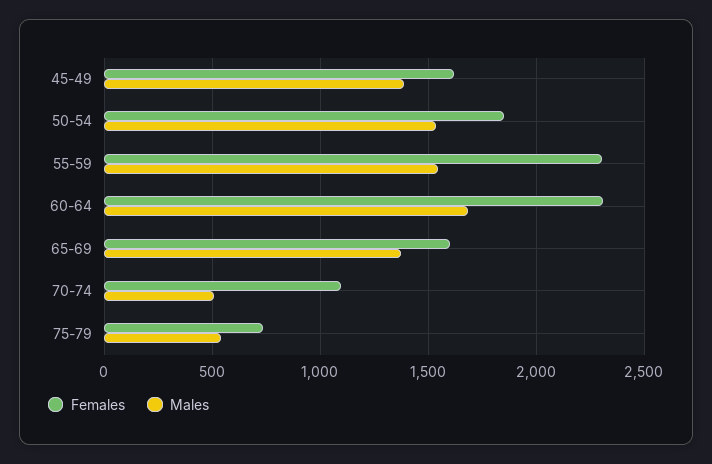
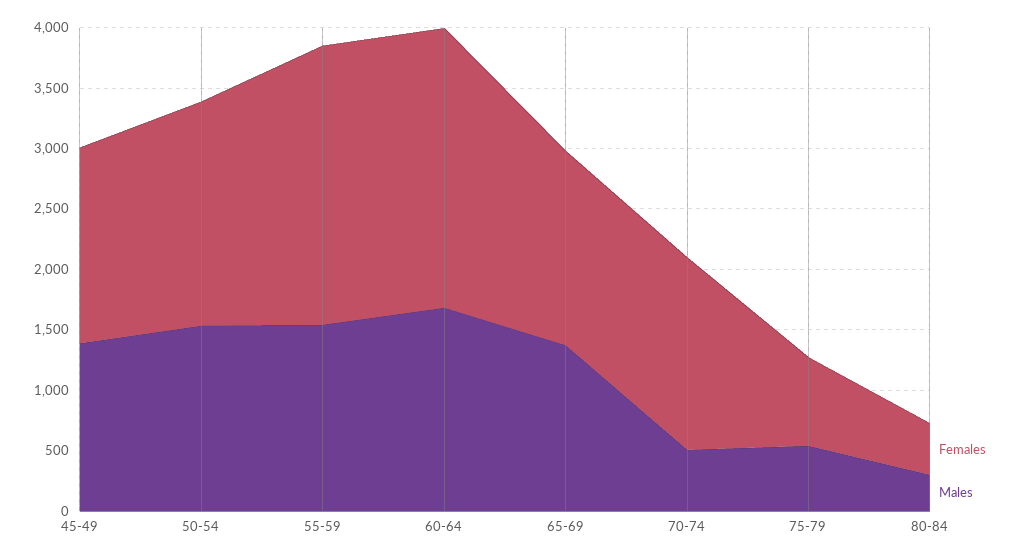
Females, 70-74: 1100 -> 1600
Females, 80-84: none -> 400
Males, 80-84: none -> 300

